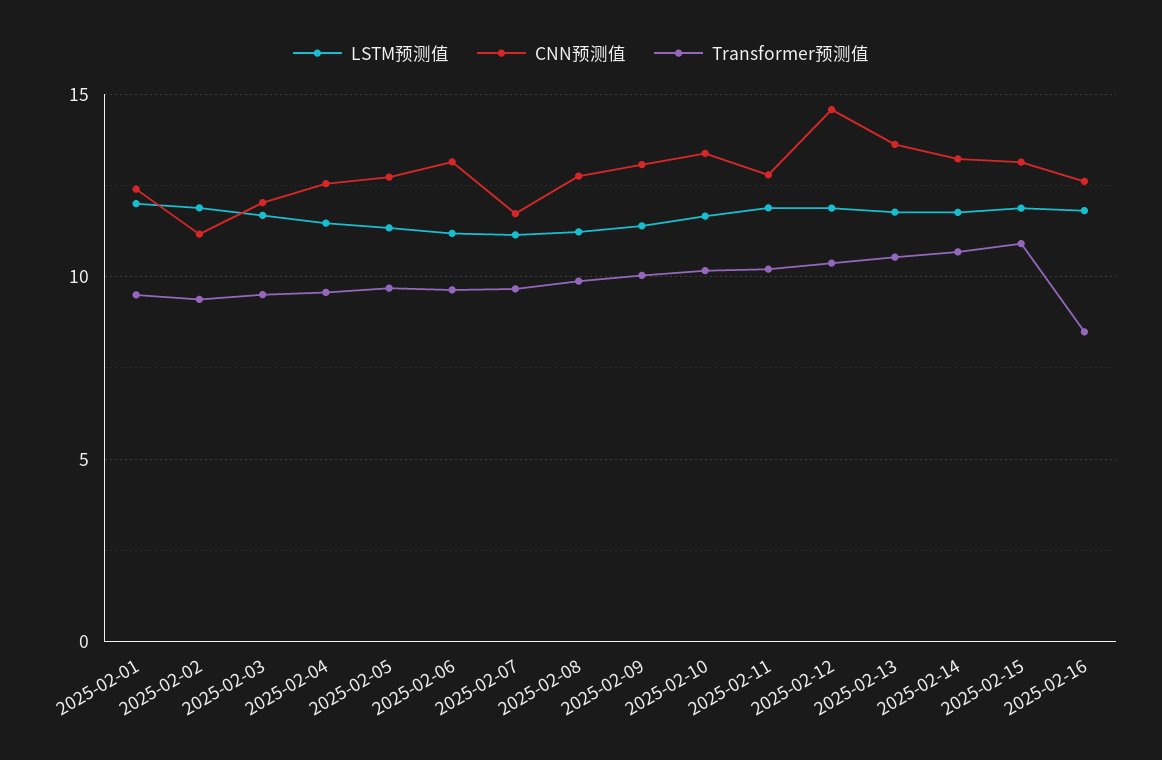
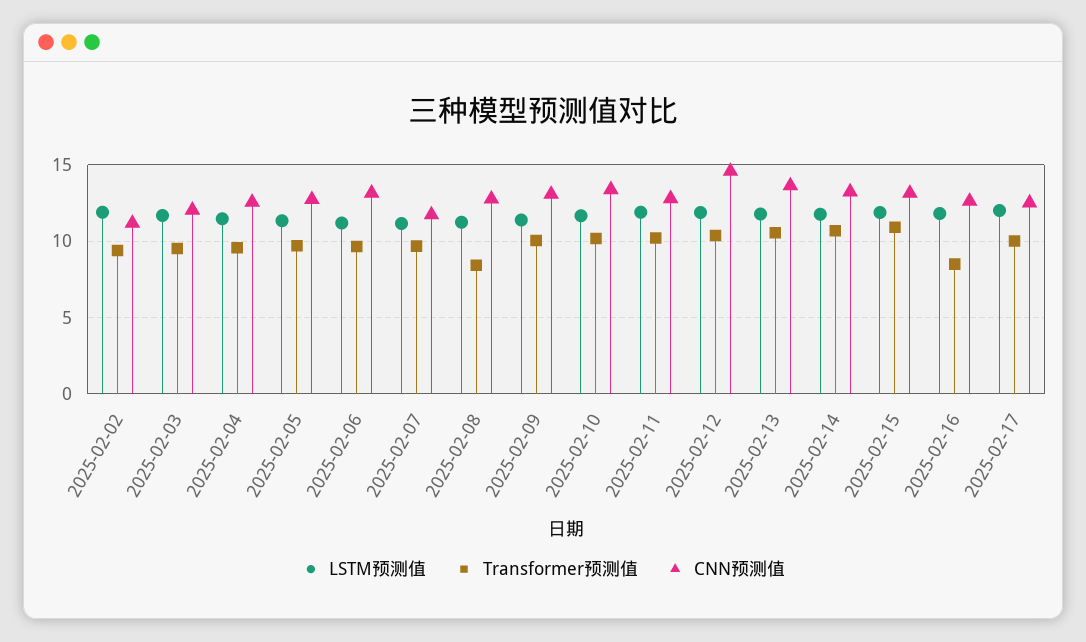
LSTM预测值, 2025-02-01: 12 -> none
CNN预测值, 2025-02-01: 12.5 -> none
Transformer预测值, 2025-02-01: 9.5 -> none
Transformer预测值, 2025-02-08: 10 -> 8.5
LSTM预测值, 2025-02-17: none -> 12
Transformer预测值, 2025-02-17: none -> 10
CNN预测值, 2025-02-17: none -> 12.5

